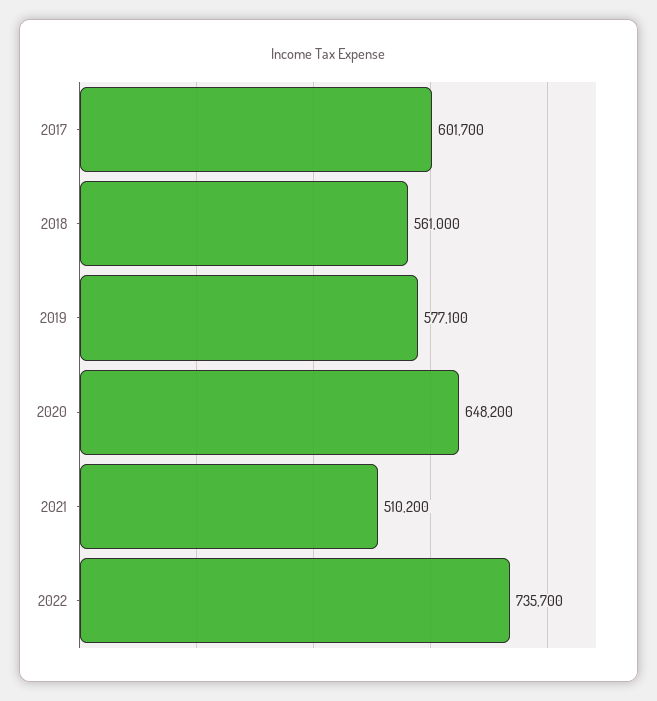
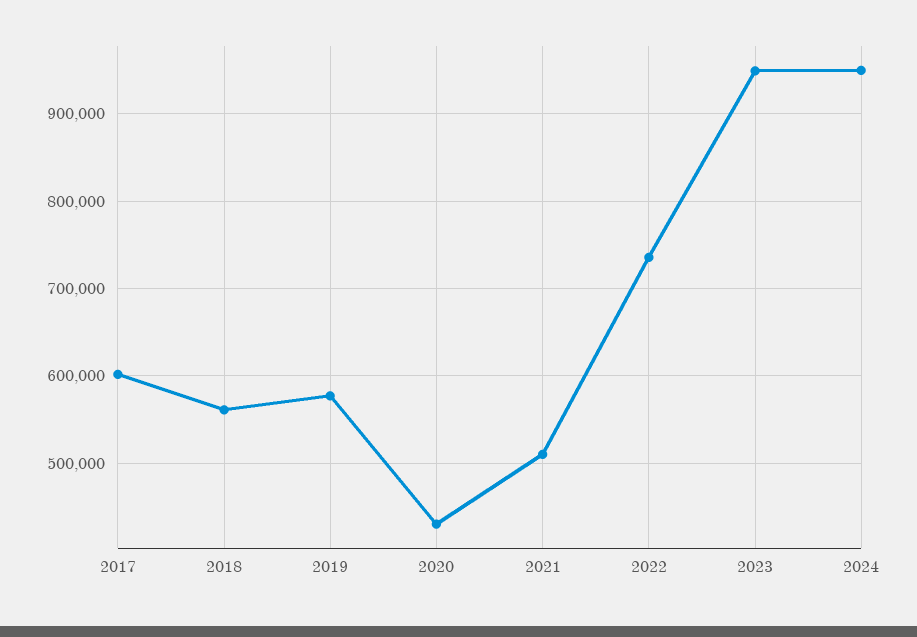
2020: 648200 -> 430000
2023: none -> 950000
2024: none -> 950000

